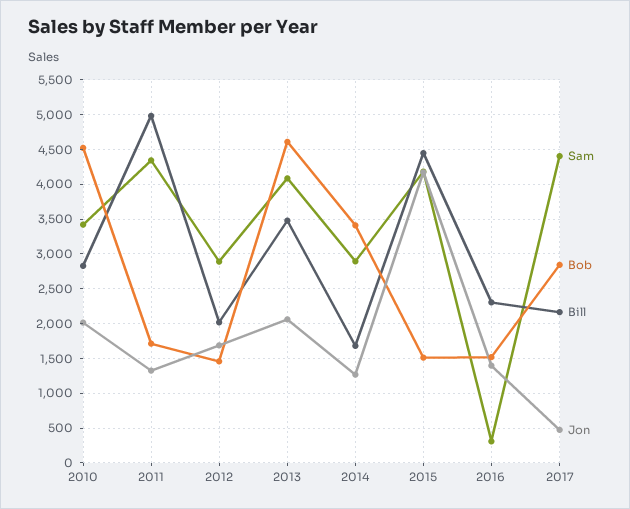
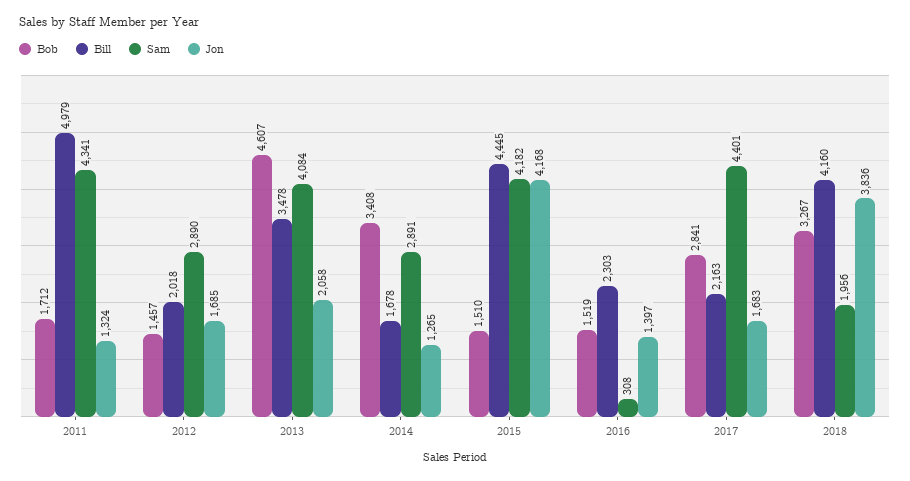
Sam, 2010: 3400 -> none
Bob, 2010: 4500 -> none
Bill, 2010: 2800 -> none
Jon, 2010: 2000 -> none
Jon, 2017: 500 -> 1683
Bob, 2018: none -> 3267
Bill, 2018: none -> 4160
Sam, 2018: none -> 1956
Jon, 2018: none -> 3836

